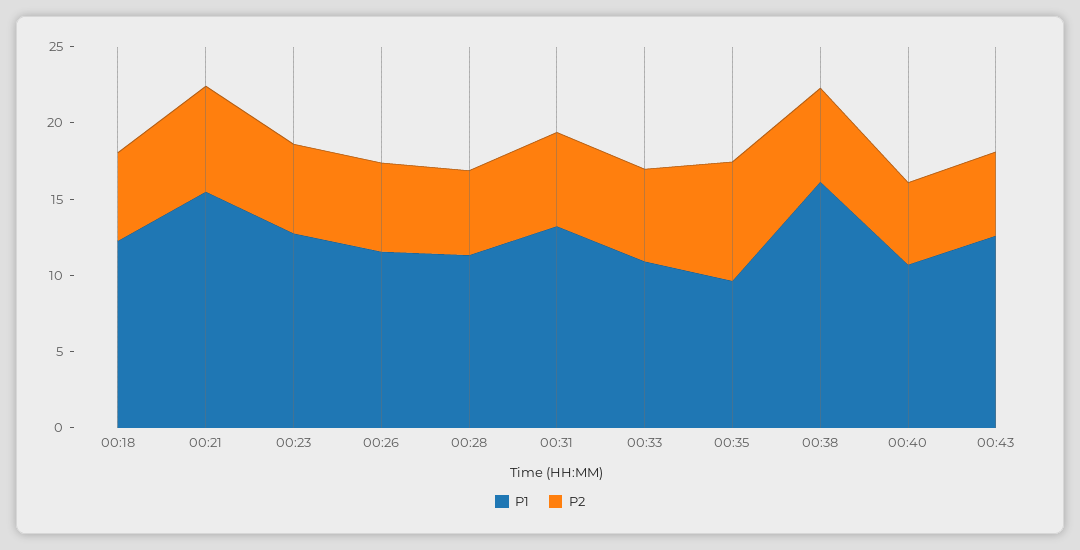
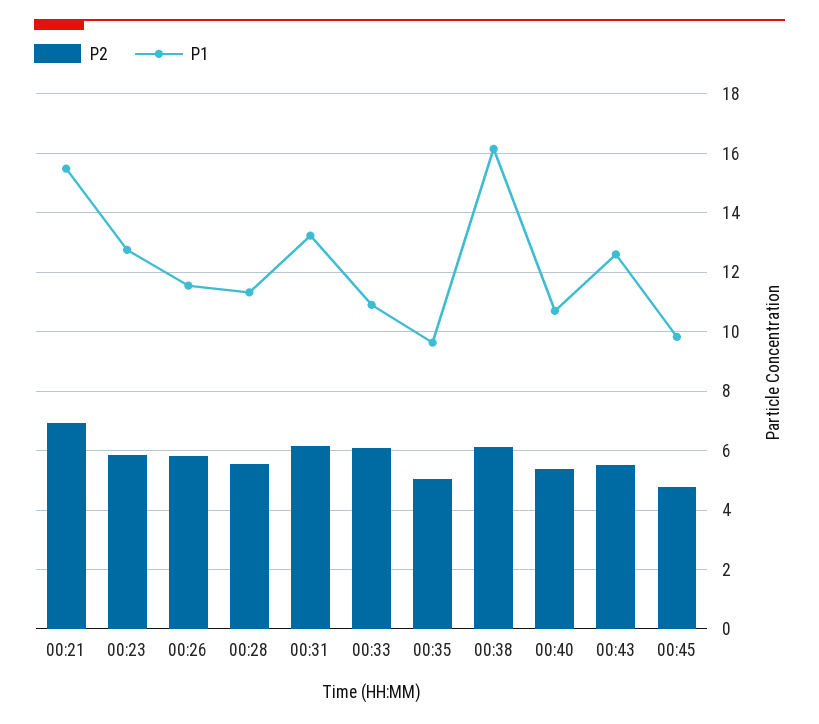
P1, 00:18: 12 -> none
P2, 00:18: 6 -> none
P2, 00:35: 8 -> 5
P2, 00:45: none -> 4.75
P1, 00:45: none -> 9.75

